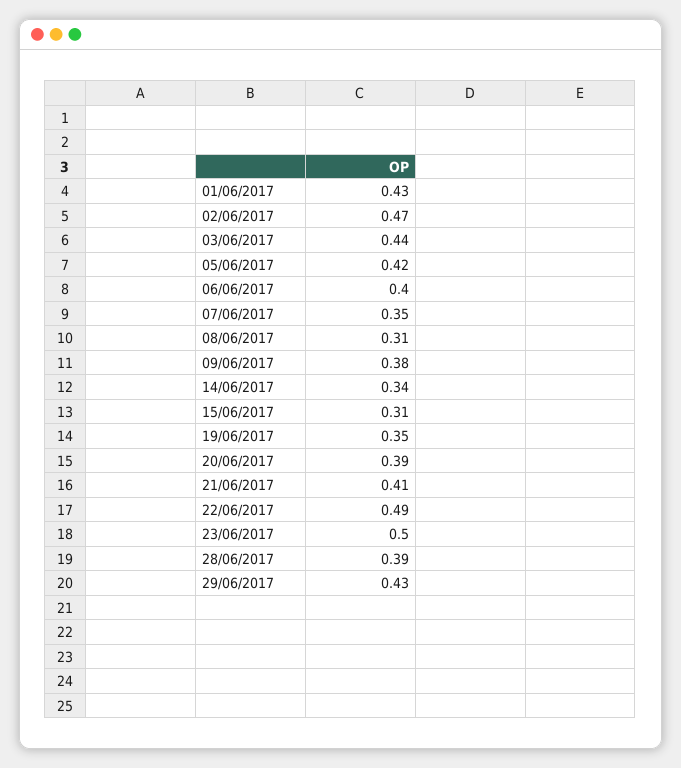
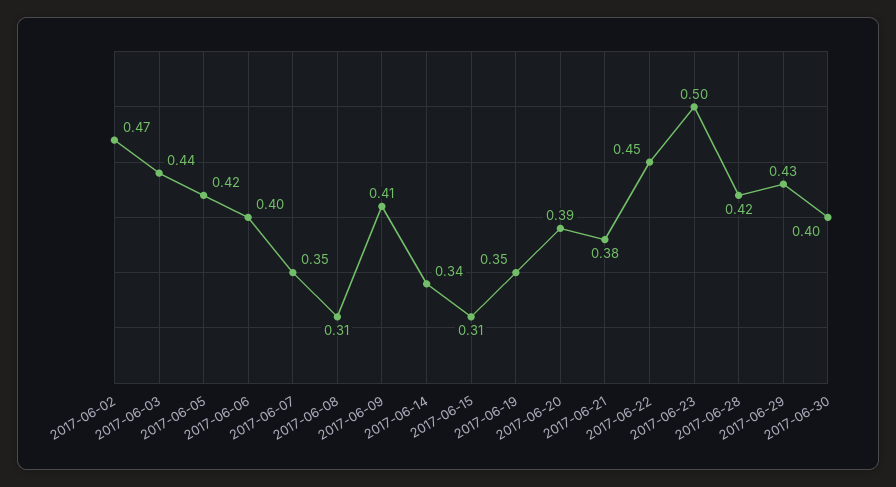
01/06/2017: 0.43 -> none
09/06/2017: 0.38 -> 0.41
21/06/2017: 0.41 -> 0.38
22/06/2017: 0.49 -> 0.45
28/06/2017: 0.39 -> 0.42
2017-06-30: none -> 0.4

